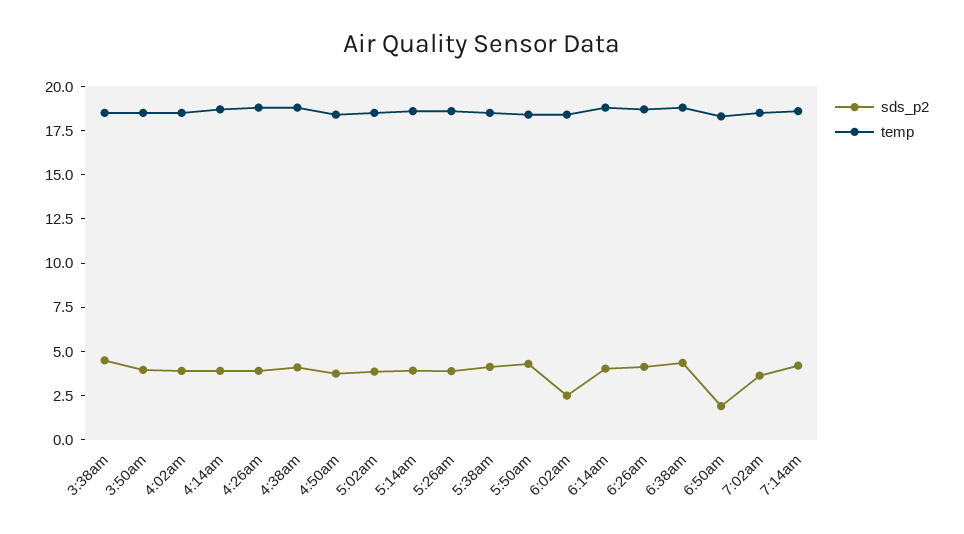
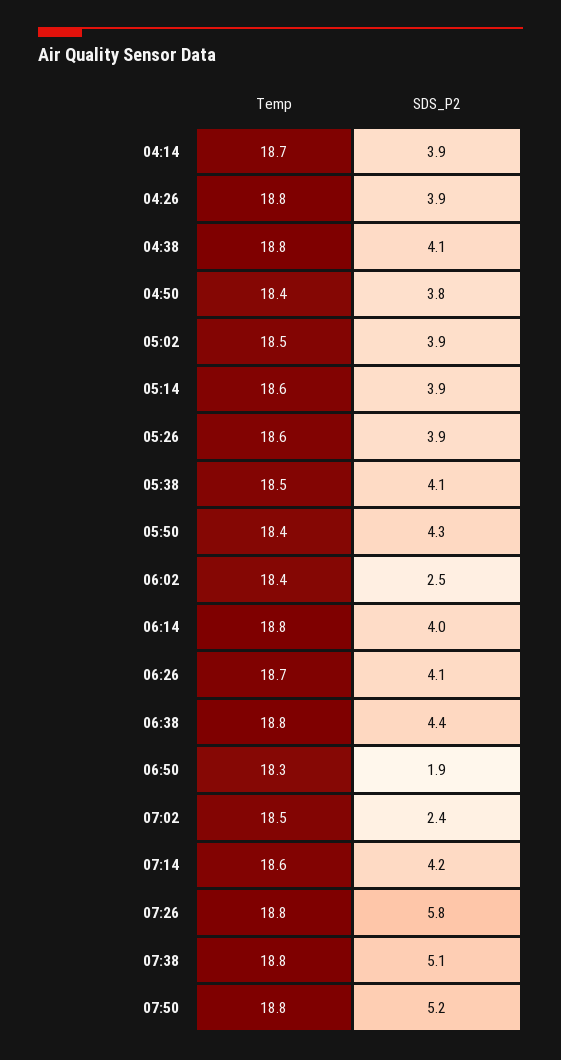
sds_p2, 3:38am: 4.5 -> none
temp, 3:38am: 18.5 -> none
sds_p2, 3:50am: 4 -> none
temp, 3:50am: 18.5 -> none
sds_p2, 4:02am: 4 -> none
temp, 4:02am: 18.5 -> none
sds_p2, 7:02am: 3.5 -> 2.4
temp, 07:26: none -> 18.8
sds_p2, 07:26: none -> 5.8
temp, 07:38: none -> 18.8
sds_p2, 07:38: none -> 5.1
temp, 07:50: none -> 18.8
sds_p2, 07:50: none -> 5.2

